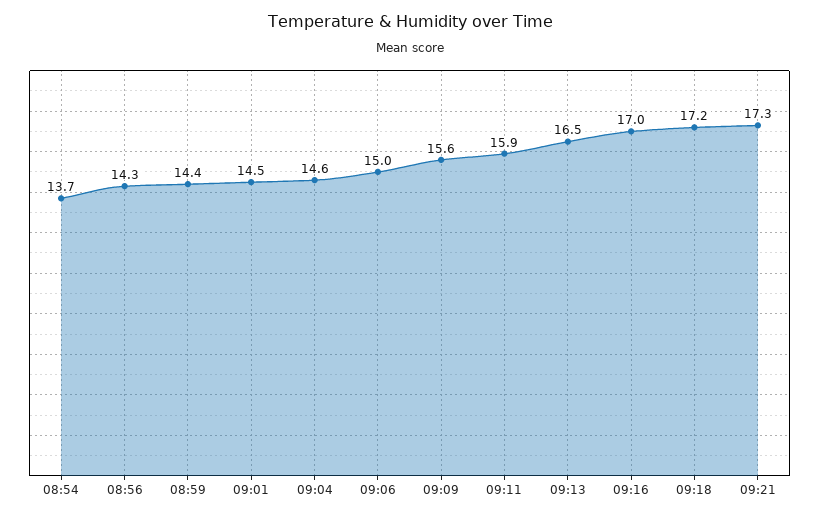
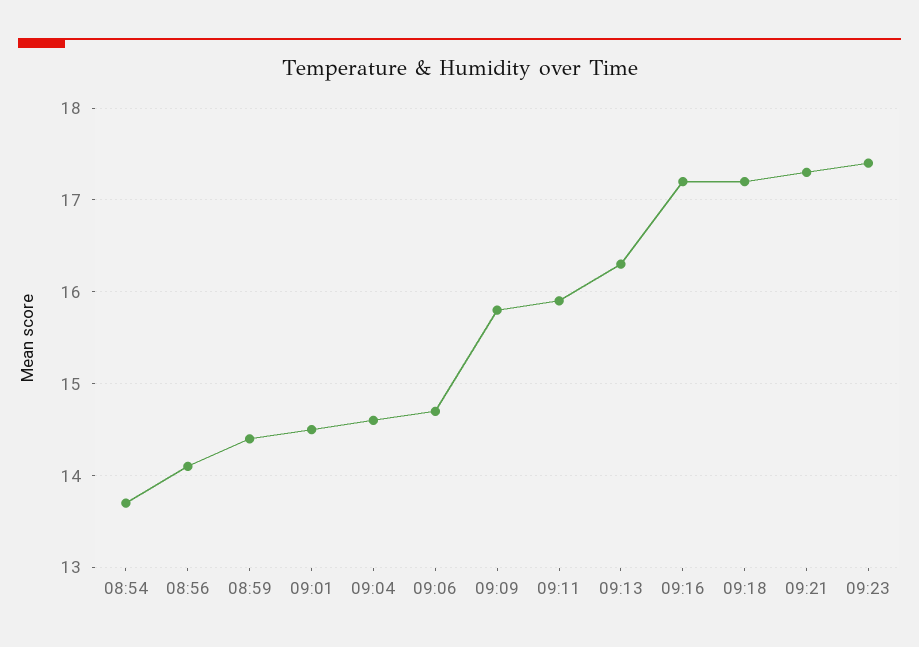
08:56: 14.3 -> 14.1
09:06: 15 -> 14.7
09:09: 15.6 -> 15.8
09:13: 16.5 -> 16.3
09:16: 17 -> 17.2
09:23: none -> 17.4

